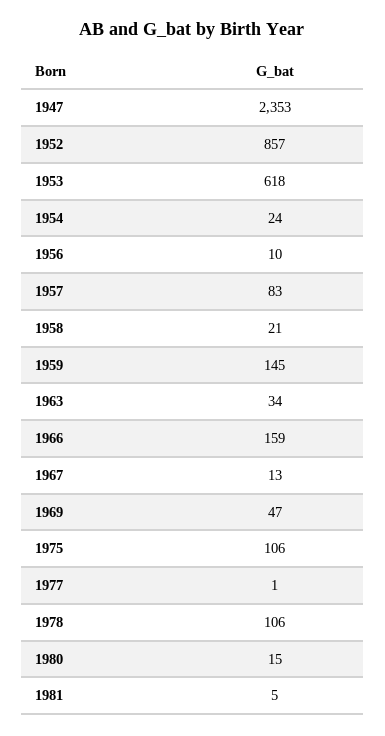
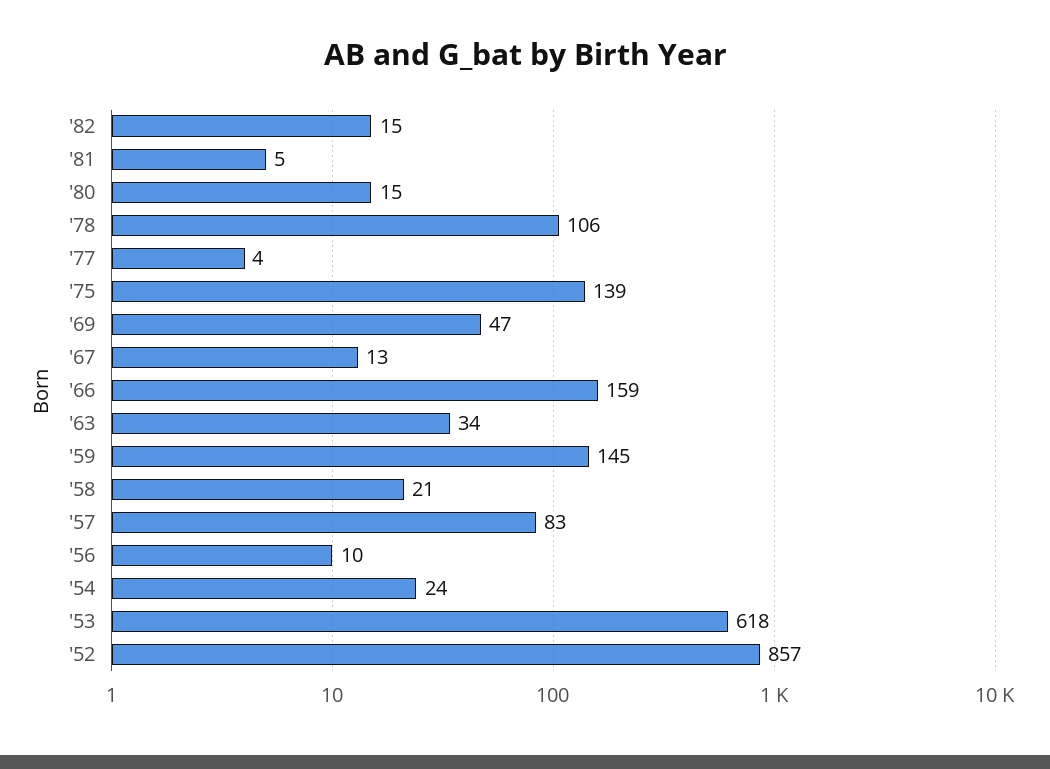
1947: 2353 -> none
1975: 106 -> 139
1977: 1 -> 4
'82: none -> 15

